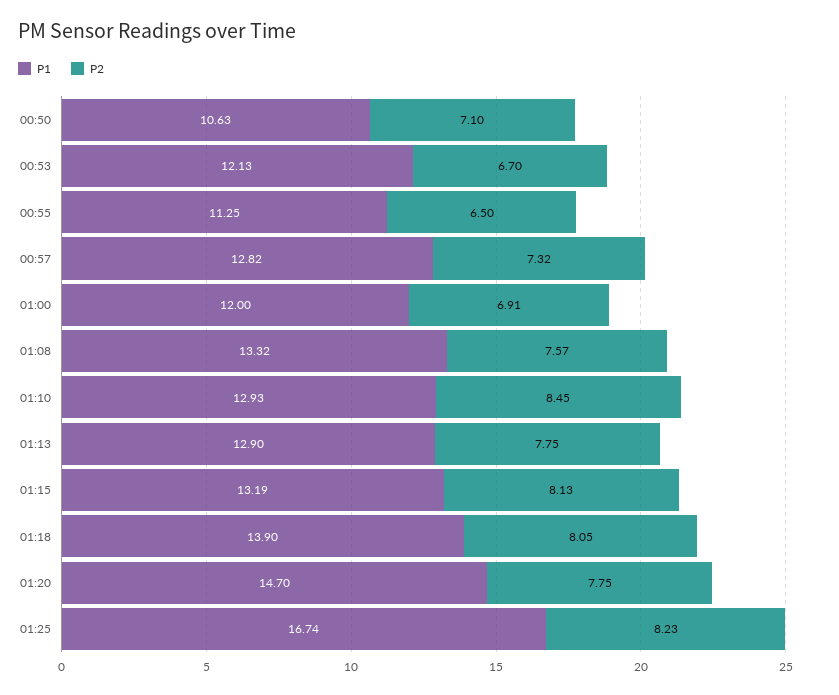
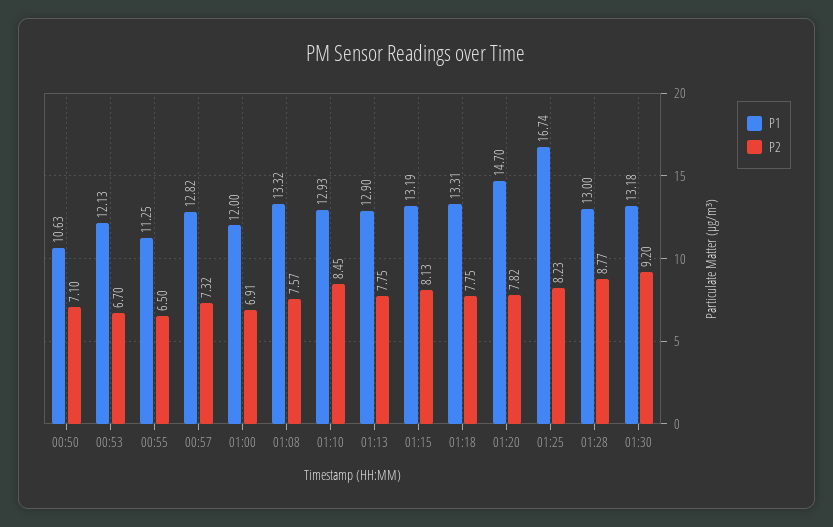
P1, 01:18: 13.9 -> 13.31
P2, 01:18: 8.05 -> 7.75
P2, 01:20: 7.75 -> 7.82
P1, 01:28: none -> 13
P2, 01:28: none -> 8.77
P1, 01:30: none -> 13.18
P2, 01:30: none -> 9.2

